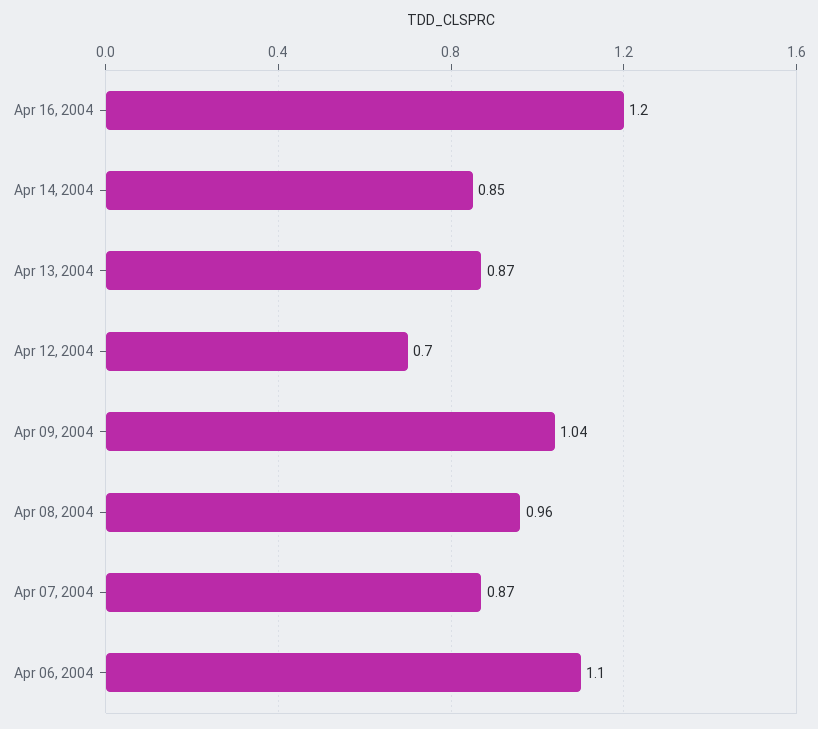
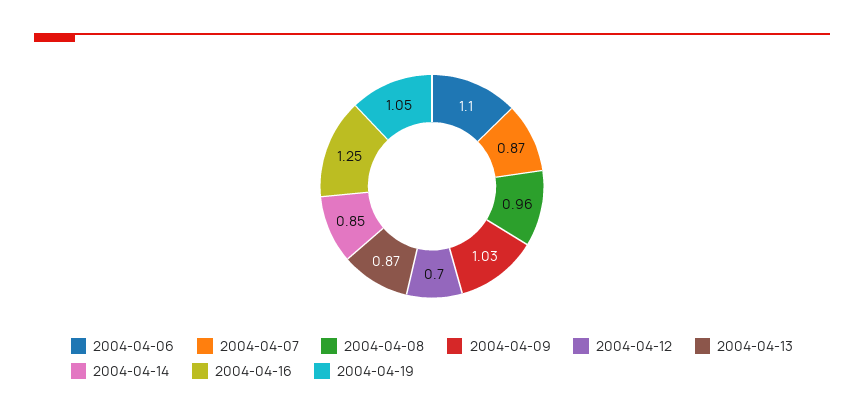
Apr 16, 2004: 1.2 -> 1.25
Apr 09, 2004: 1.04 -> 1.03
2004-04-19: none -> 1.05

